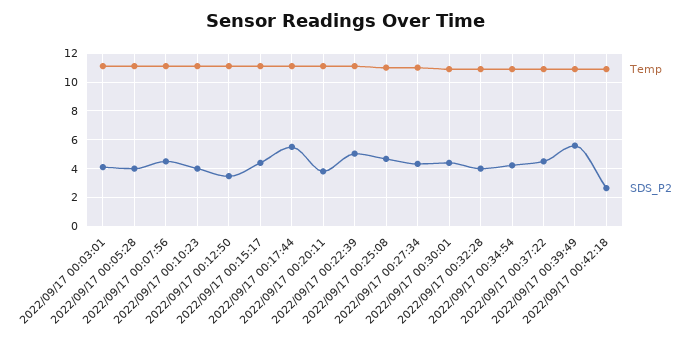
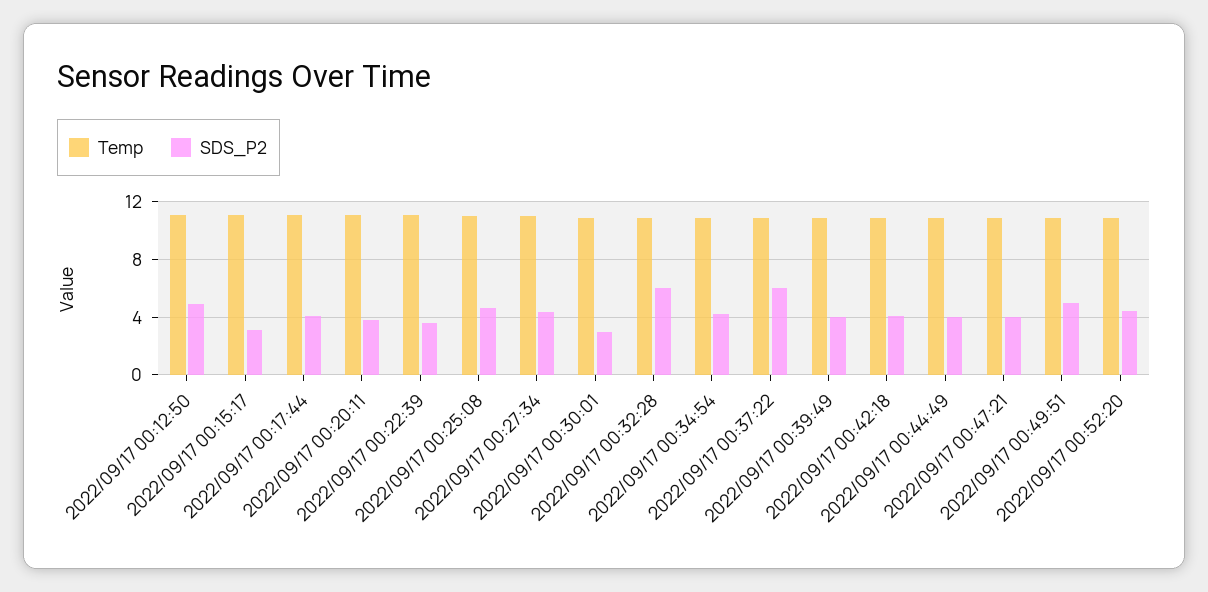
Temp, 2022/09/17 00:03:01: 11 -> none
SDS_P2, 2022/09/17 00:03:01: 4 -> none
Temp, 2022/09/17 00:05:28: 11 -> none
SDS_P2, 2022/09/17 00:05:28: 4 -> none
Temp, 2022/09/17 00:07:56: 11 -> none
SDS_P2, 2022/09/17 00:07:56: 4.5 -> none
Temp, 2022/09/17 00:10:23: 11 -> none
SDS_P2, 2022/09/17 00:10:23: 4 -> none
SDS_P2, 2022/09/17 00:12:50: 3.5 -> 5
SDS_P2, 2022/09/17 00:15:17: 4.5 -> 3
SDS_P2, 2022/09/17 00:17:44: 5.5 -> 4
SDS_P2, 2022/09/17 00:22:39: 5 -> 3.5
SDS_P2, 2022/09/17 00:30:01: 4.5 -> 3
SDS_P2, 2022/09/17 00:32:28: 4 -> 6
SDS_P2, 2022/09/17 00:37:22: 4.5 -> 6
SDS_P2, 2022/09/17 00:39:49: 5.5 -> 4
SDS_P2, 2022/09/17 00:42:18: 2.5 -> 4
Temp, 2022/09/17 00:44:49: none -> 11
SDS_P2, 2022/09/17 00:44:49: none -> 4
Temp, 2022/09/17 00:47:21: none -> 11
SDS_P2, 2022/09/17 00:47:21: none -> 4
Temp, 2022/09/17 00:49:51: none -> 11
SDS_P2, 2022/09/17 00:49:51: none -> 5
Temp, 2022/09/17 00:52:20: none -> 11
SDS_P2, 2022/09/17 00:52:20: none -> 4.5

